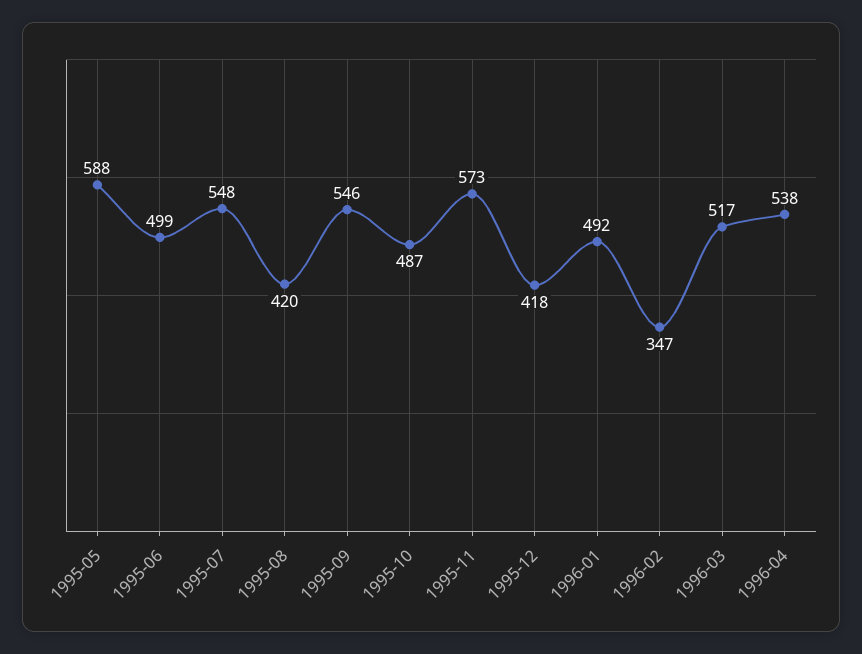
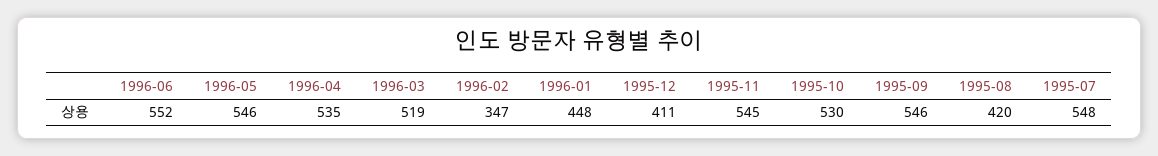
1995-05: 588 -> none
1995-06: 499 -> none
1995-10: 487 -> 530
1995-11: 573 -> 545
1995-12: 418 -> 411
1996-01: 492 -> 448
1996-03: 517 -> 519
1996-04: 538 -> 535
1996-06: none -> 552
1996-05: none -> 546

